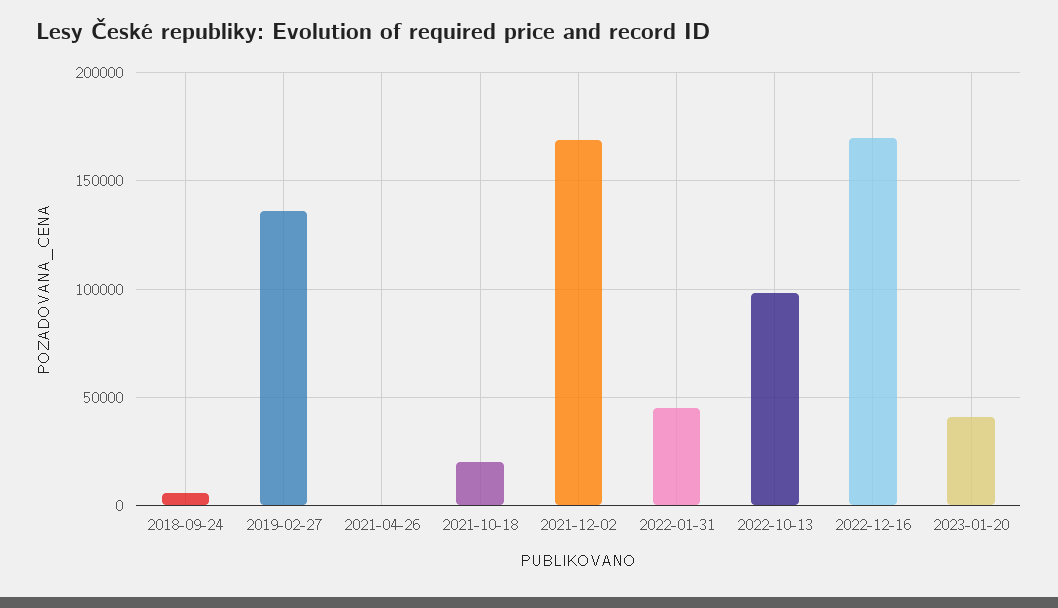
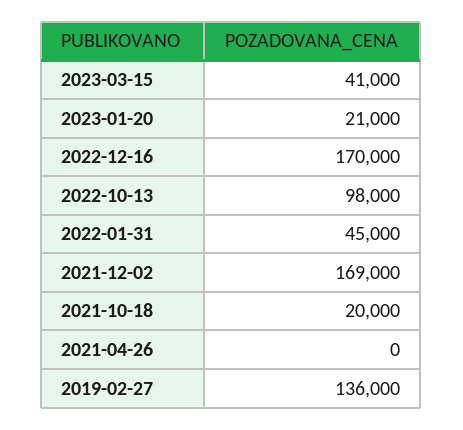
2018-09-24: 5000 -> none
2023-01-20: 40000 -> 21000
2023-03-15: none -> 41000

